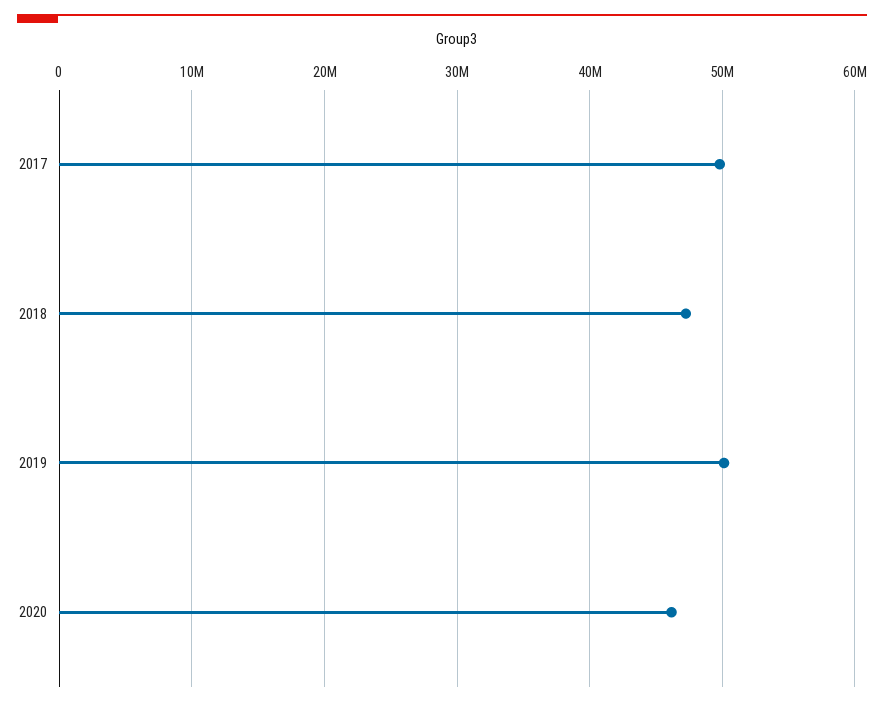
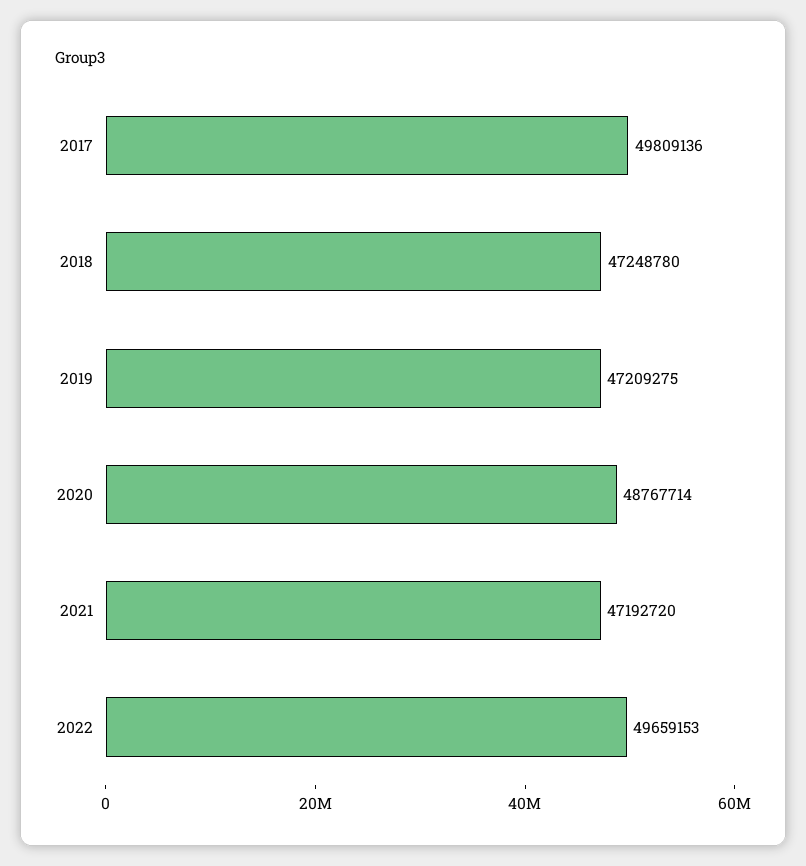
2019: 50000000 -> 47209275
2020: 46000000 -> 48767714
2021: none -> 47192720
2022: none -> 49659153

